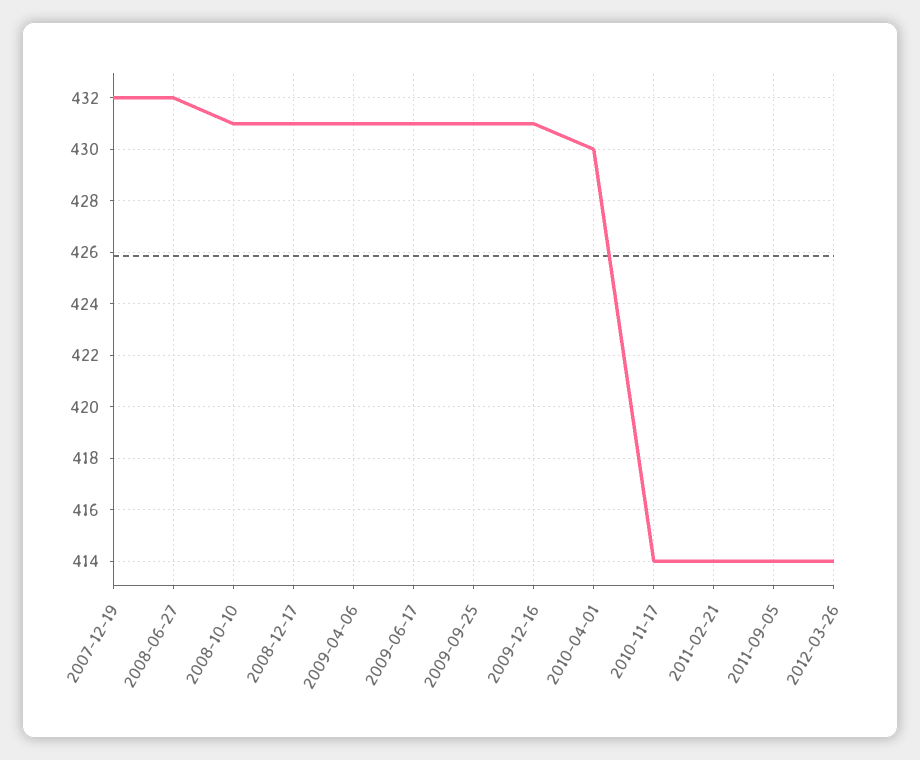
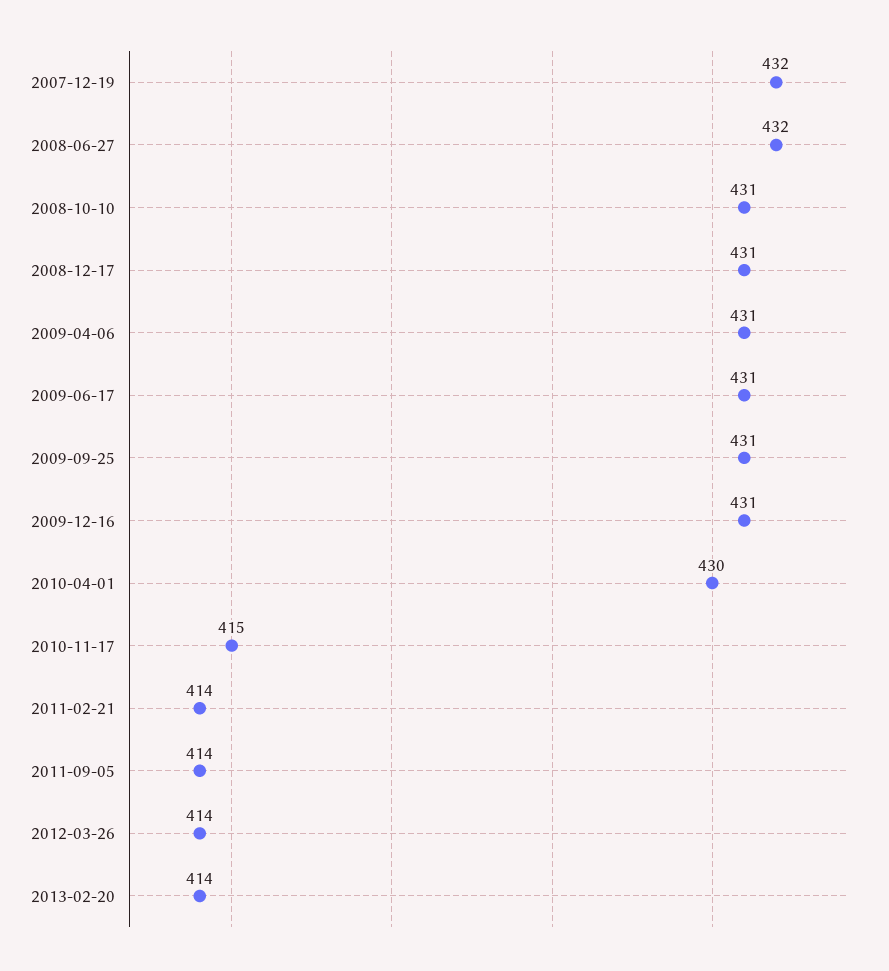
2010-11-17: 414 -> 415
2013-02-20: none -> 414

